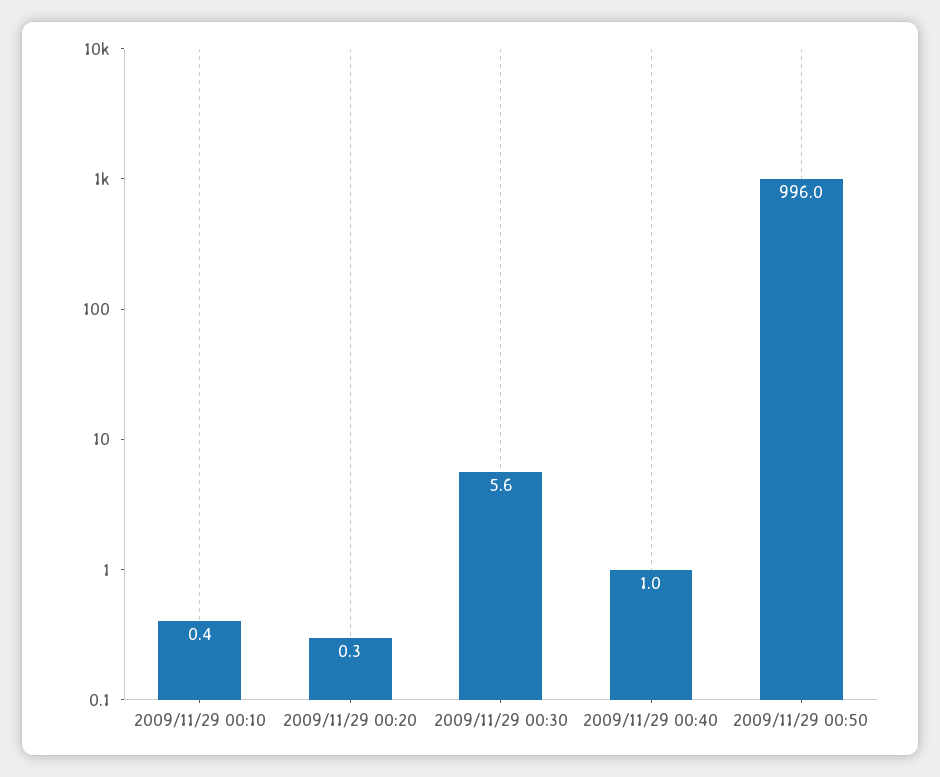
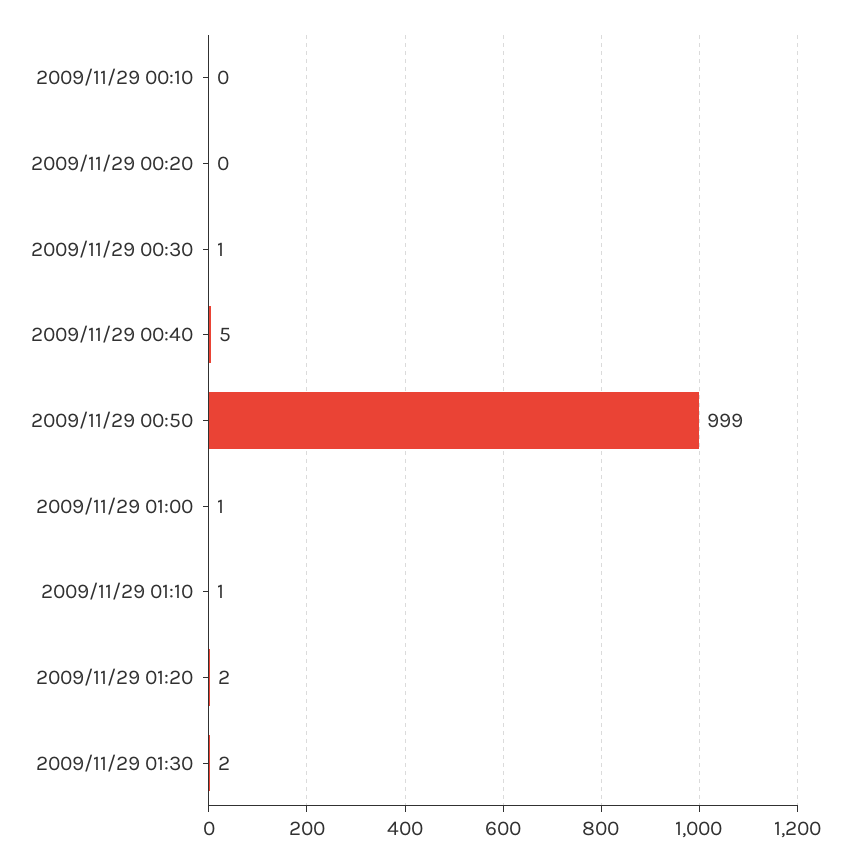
2009/11/29 00:30: 5.6 -> 1
2009/11/29 00:40: 1 -> 5
2009/11/29 00:50: 996 -> 999
2009/11/29 01:00: none -> 1
2009/11/29 01:10: none -> 1
2009/11/29 01:20: none -> 2
2009/11/29 01:30: none -> 2

